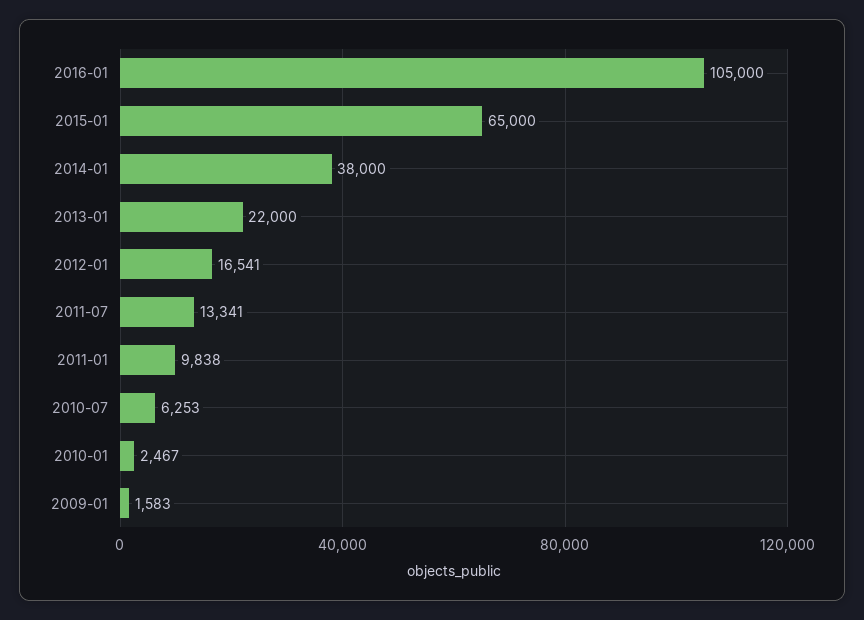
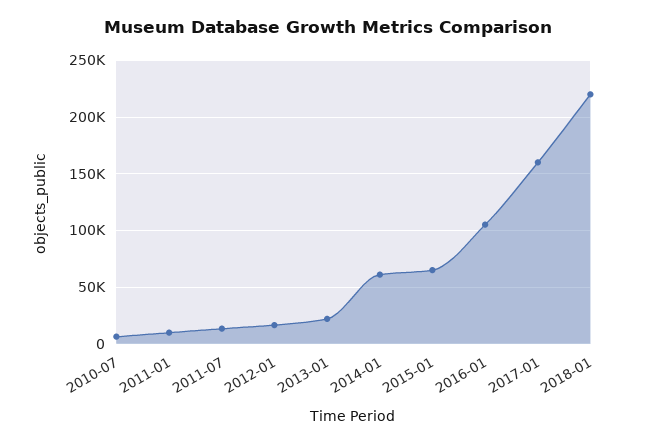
2014-01: 38000 -> 60000
2010-01: 2467 -> none
2009-01: 1583 -> none
2017-01: none -> 160000
2018-01: none -> 220000

